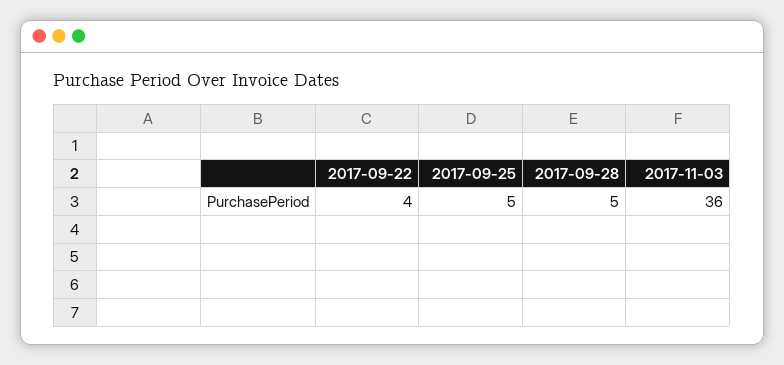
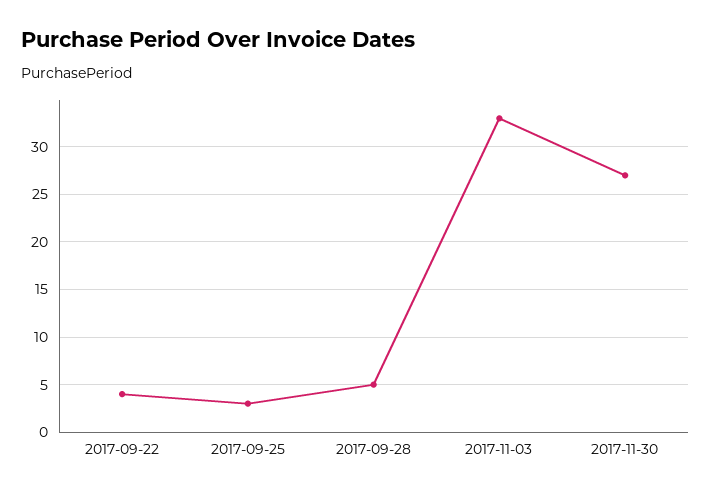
2017-09-25: 5 -> 3
2017-11-03: 36 -> 33
2017-11-30: none -> 27

